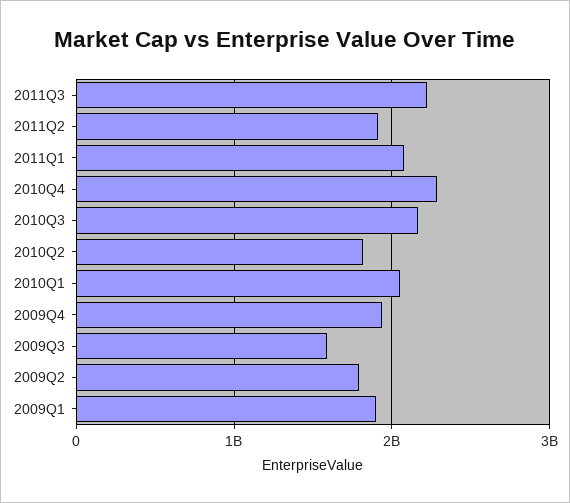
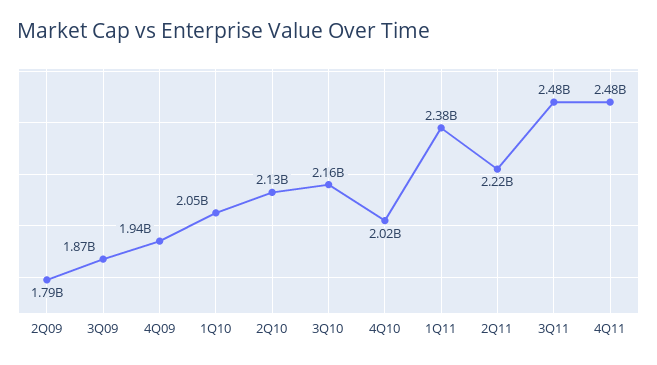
2011Q3: 2200000000 -> 2480000000
2011Q2: 1900000000 -> 2220000000
2011Q1: 2100000000 -> 2380000000
2010Q4: 2300000000 -> 2020000000
2010Q2: 1800000000 -> 2130000000
2009Q3: 1600000000 -> 1870000000
2009Q1: 1900000000 -> none
4Q11: none -> 2480000000

